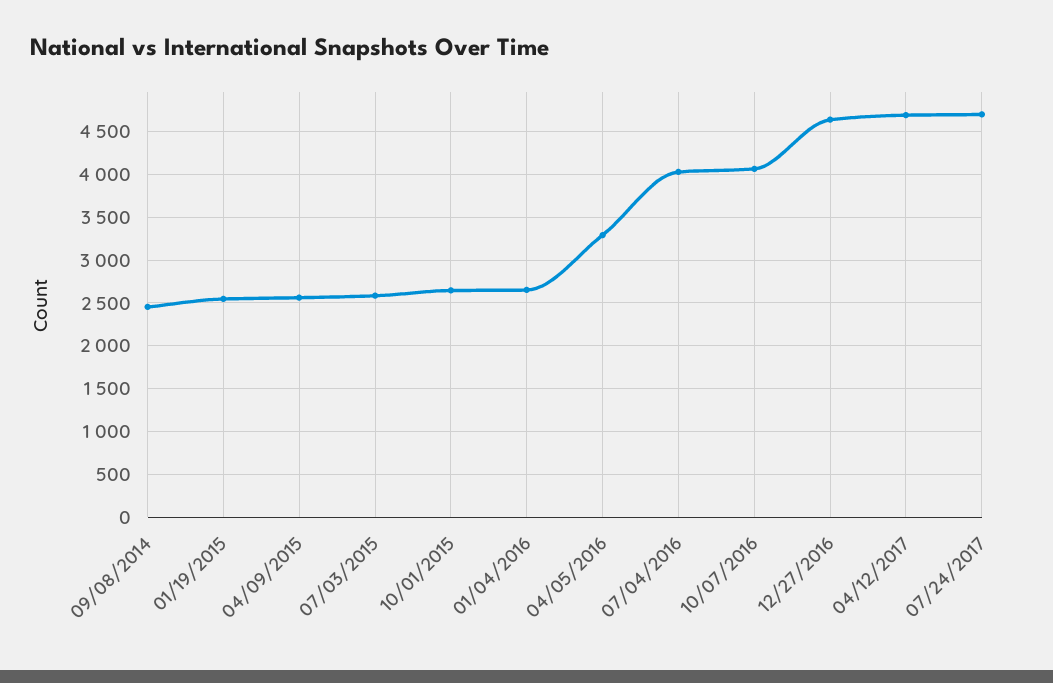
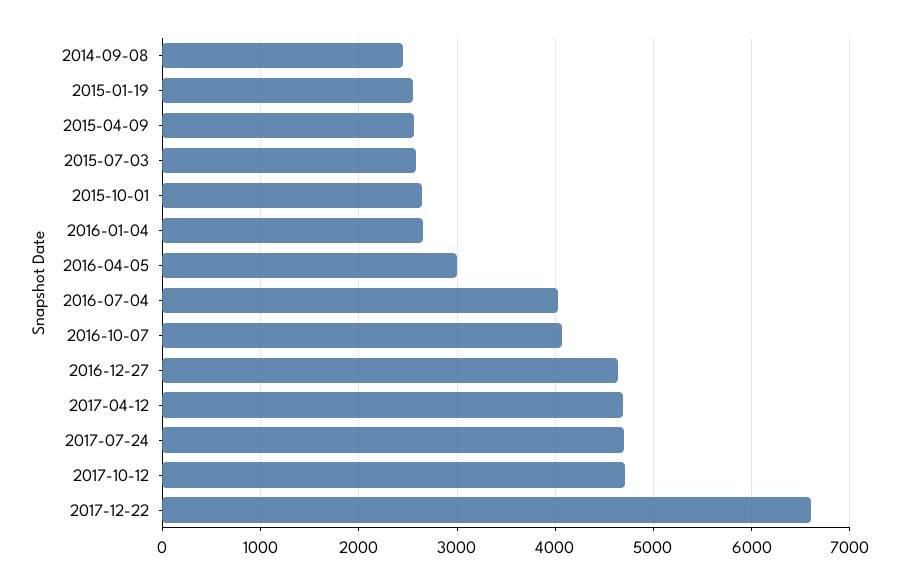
04/05/2016: 3300 -> 3000
2017-10-12: none -> 4700
2017-12-22: none -> 6600

